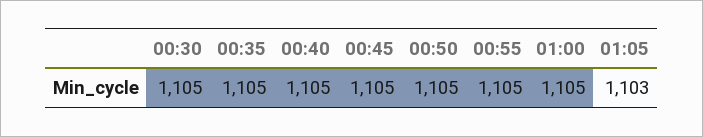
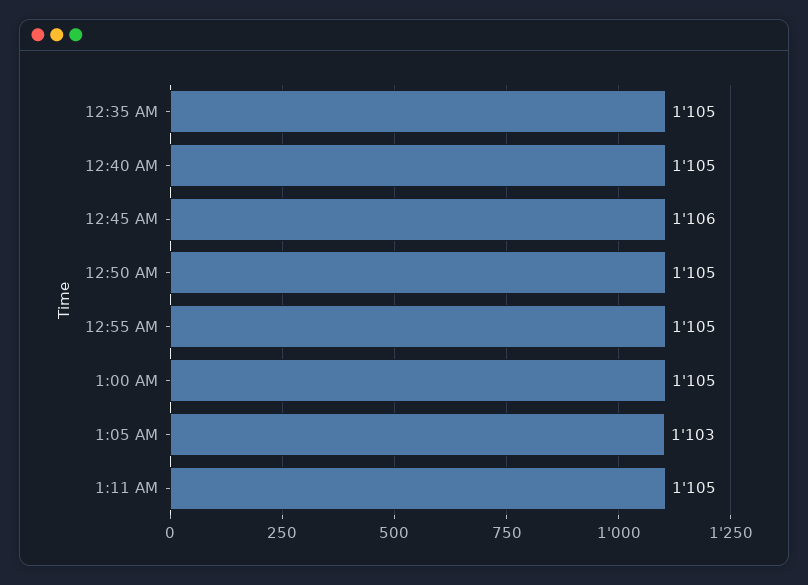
00:30: 1105 -> none
00:45: 1105 -> 1106
1:11 AM: none -> 1105

